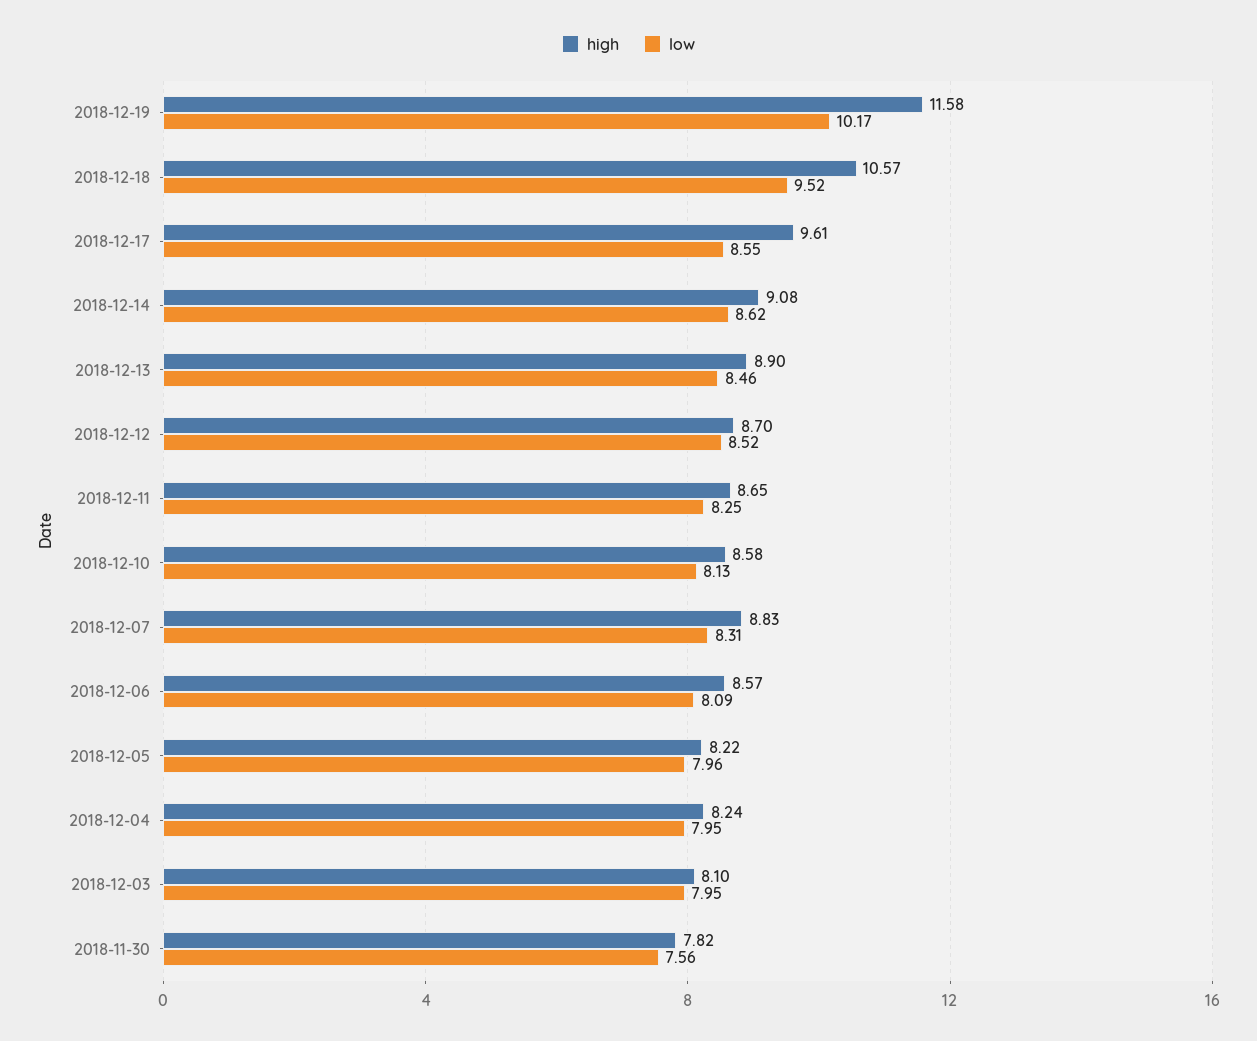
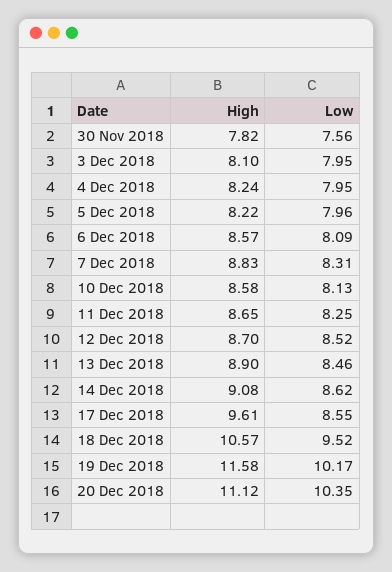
high, 20 Dec 2018: none -> 11.12
low, 20 Dec 2018: none -> 10.35

